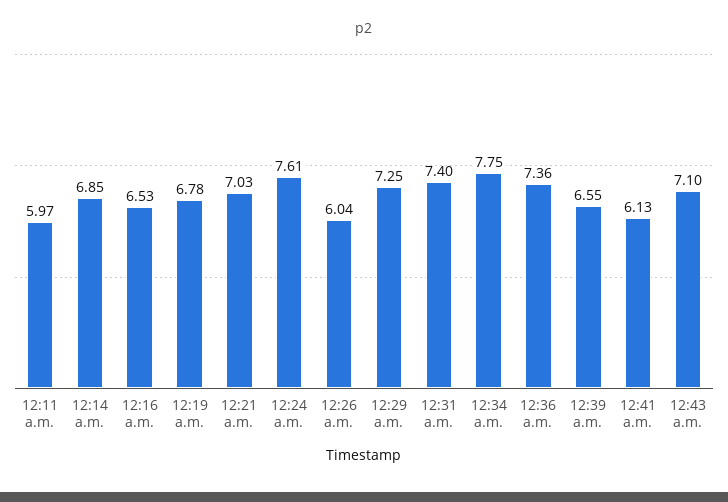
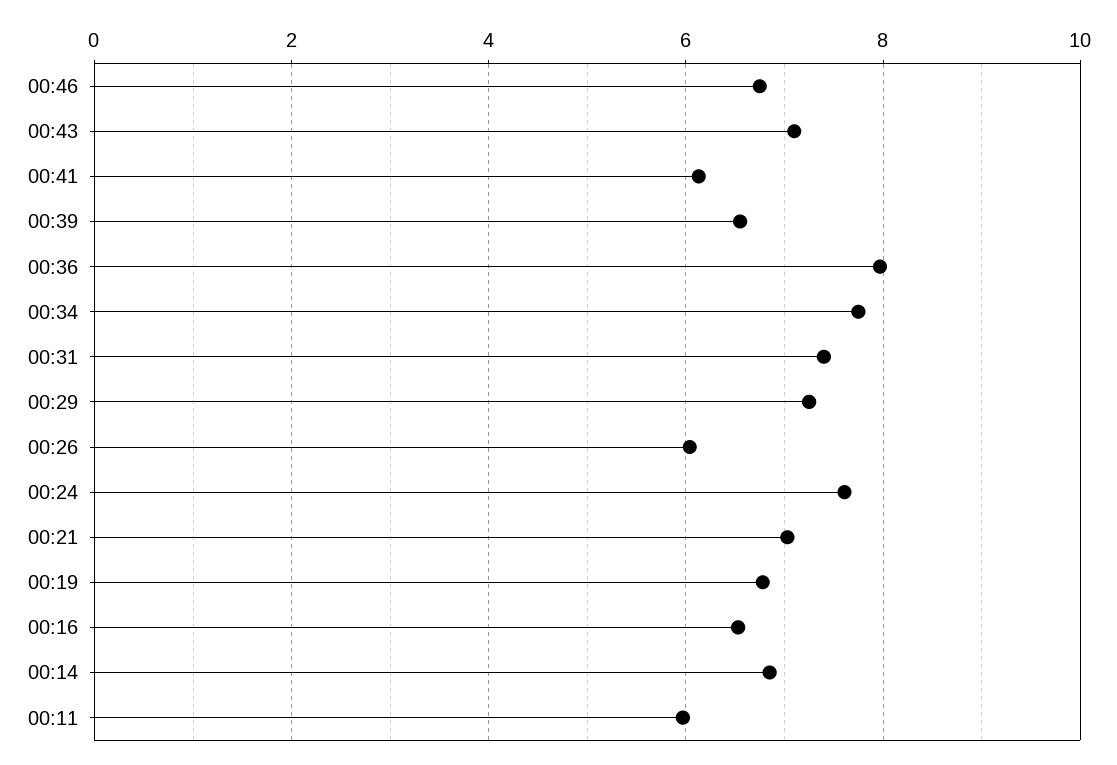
12:36 a.m.: 7.36 -> 8
00:46: none -> 6.8

